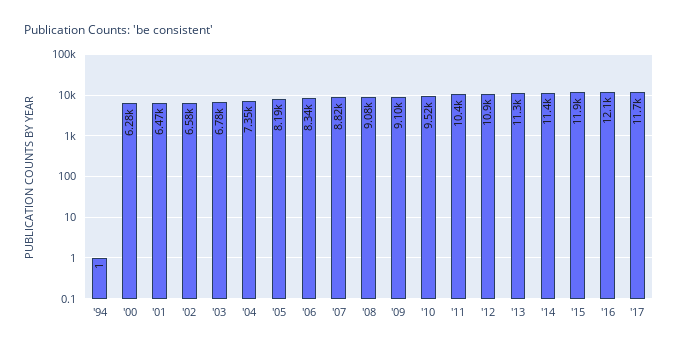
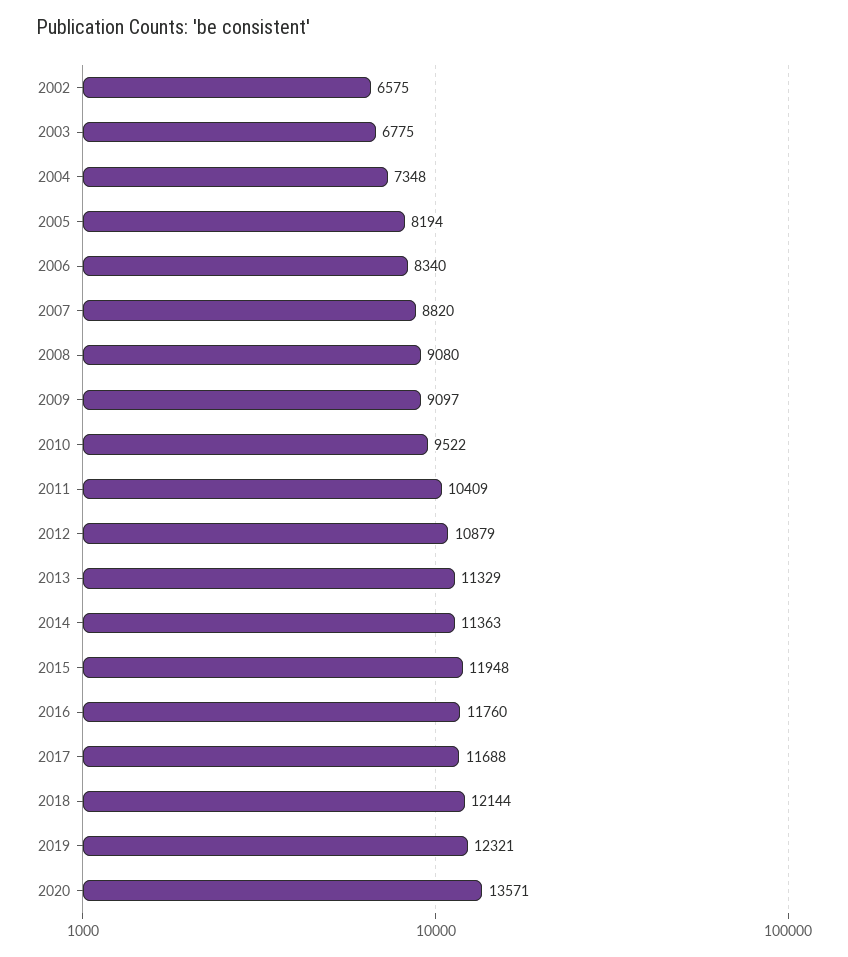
'94: 1 -> none
'00: 6280 -> none
'01: 6470 -> none
'16: 12100 -> 11760
2018: none -> 12144
2019: none -> 12321
2020: none -> 13571

